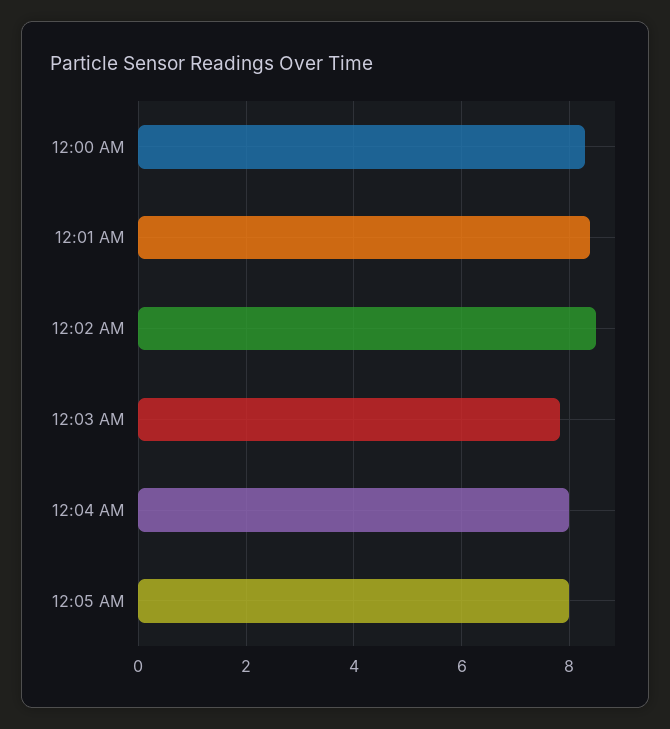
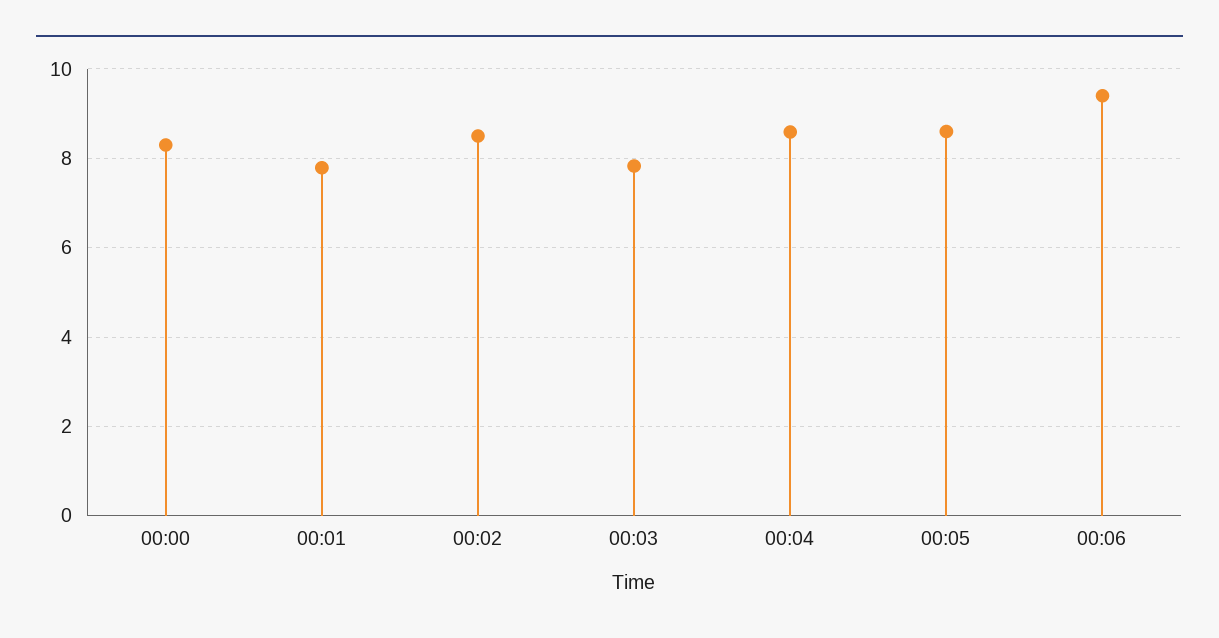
12:01 AM: 8.4 -> 7.8
12:04 AM: 8 -> 8.6
12:05 AM: 8 -> 8.6
00:06: none -> 9.4

